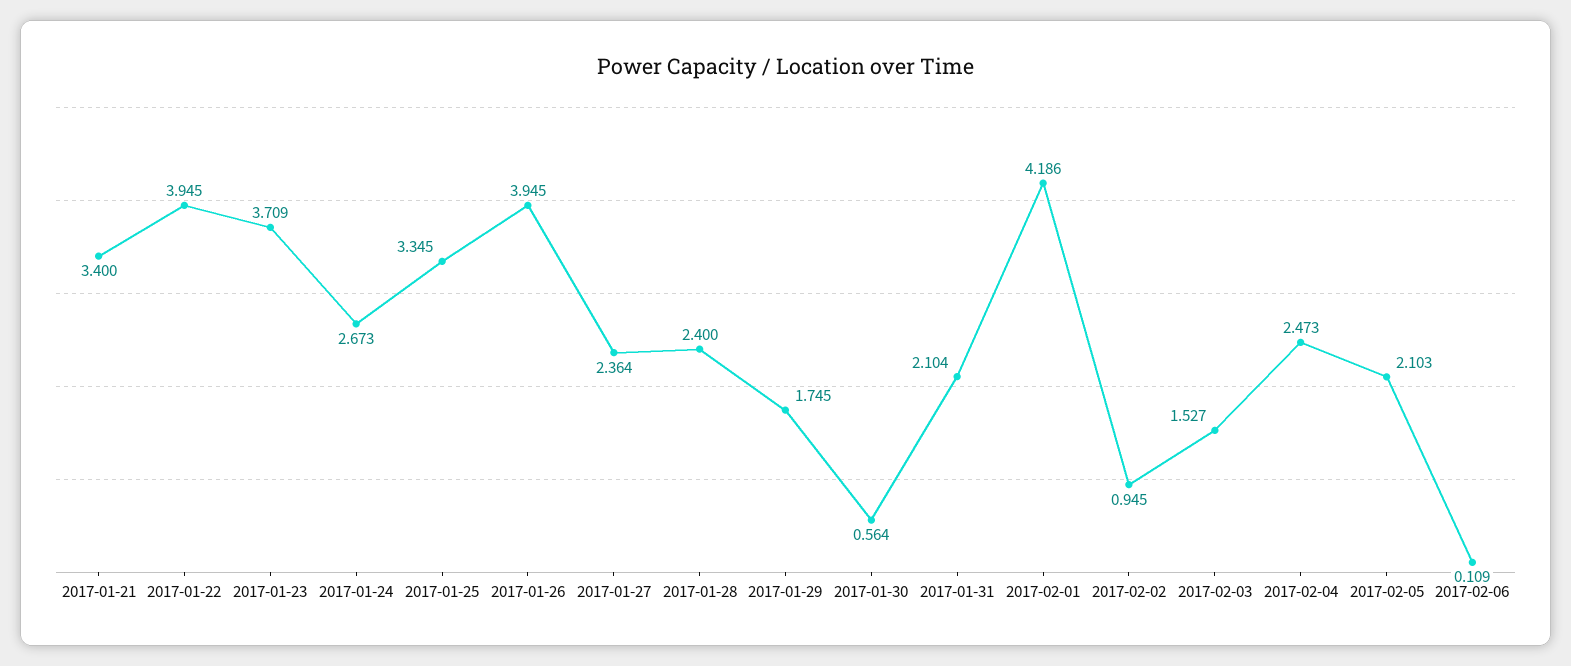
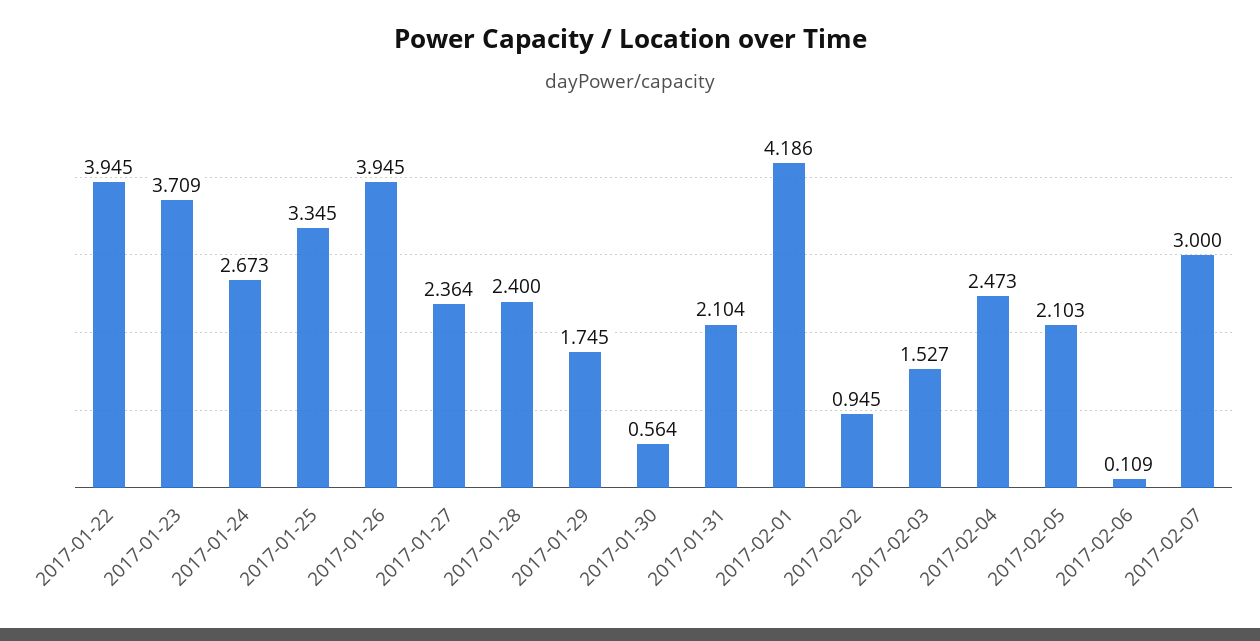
2017-01-21: 3.4 -> none
2017-02-07: none -> 3

